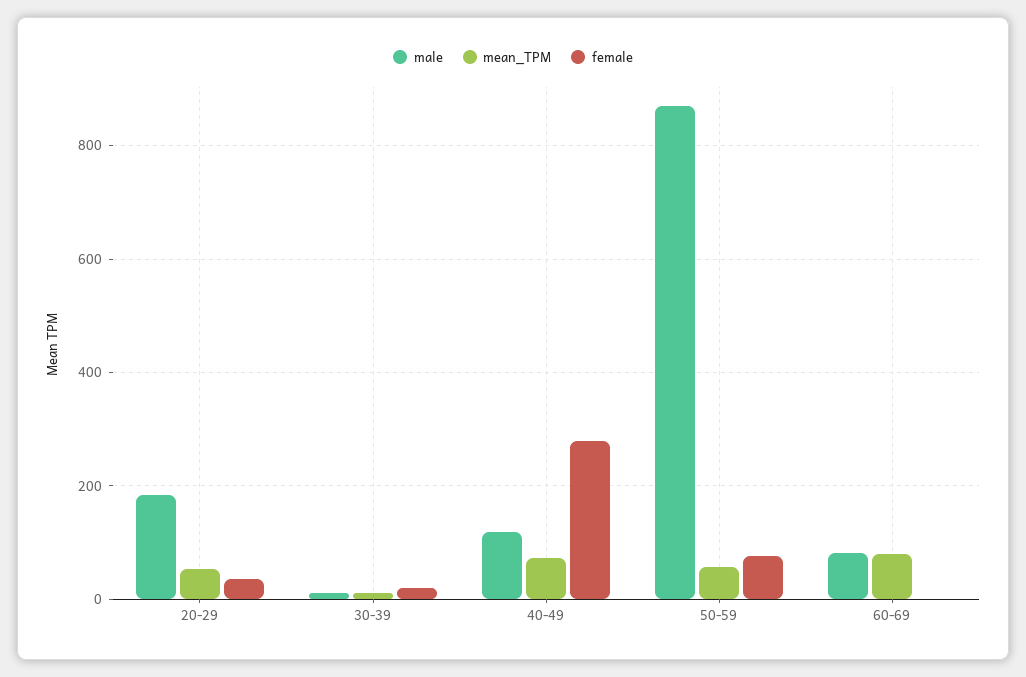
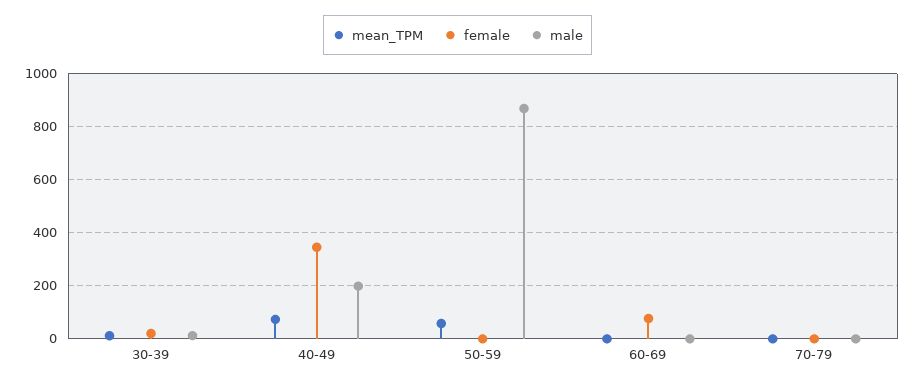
male, 20-29: 180 -> none
mean_TPM, 20-29: 60 -> none
female, 20-29: 40 -> none
male, 40-49: 120 -> 200
female, 40-49: 280 -> 350
female, 50-59: 80 -> 0
male, 60-69: 80 -> 0
mean_TPM, 60-69: 80 -> 0
female, 60-69: 0 -> 75
mean_TPM, 70-79: none -> 0
female, 70-79: none -> 0
male, 70-79: none -> 0

